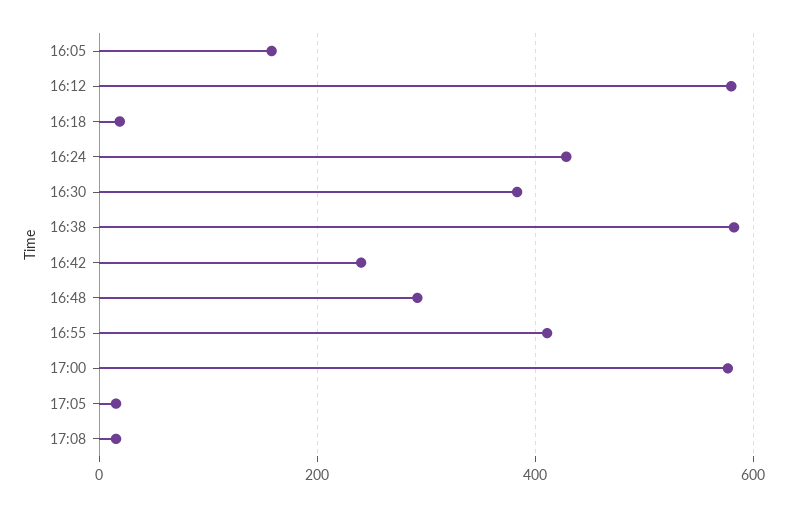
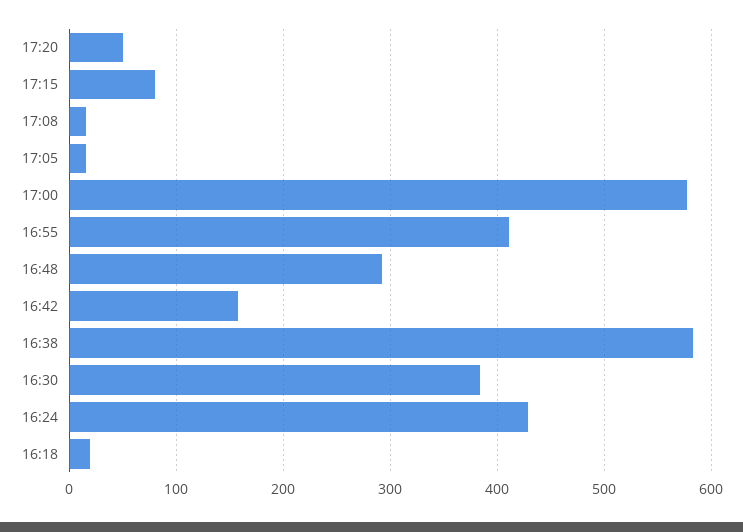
16:05: 160 -> none
16:12: 580 -> none
16:42: 240 -> 160
17:20: none -> 50
17:15: none -> 80

